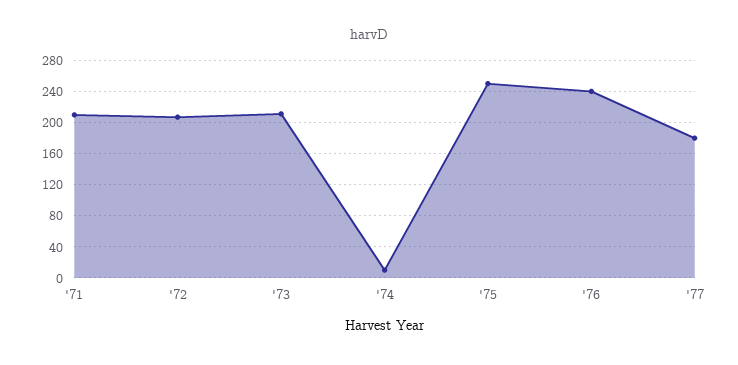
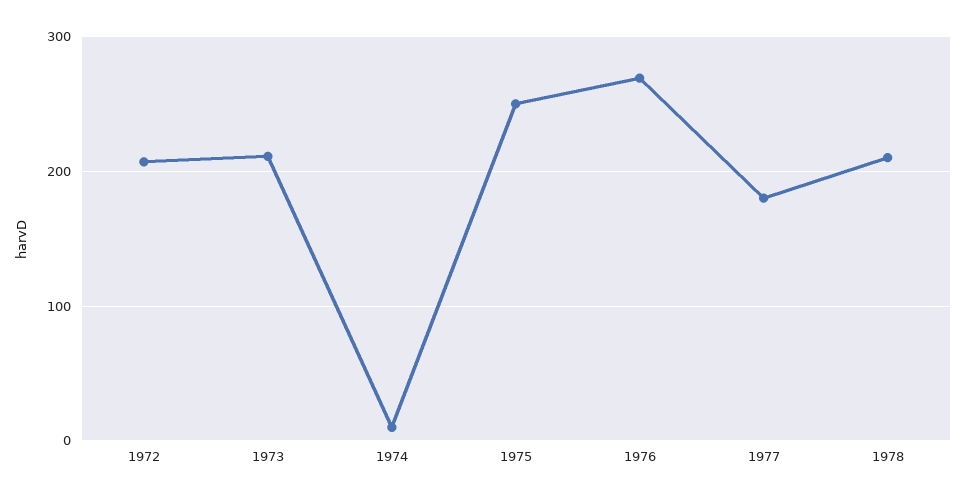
'71: 210 -> none
'76: 240 -> 270
1978: none -> 210

